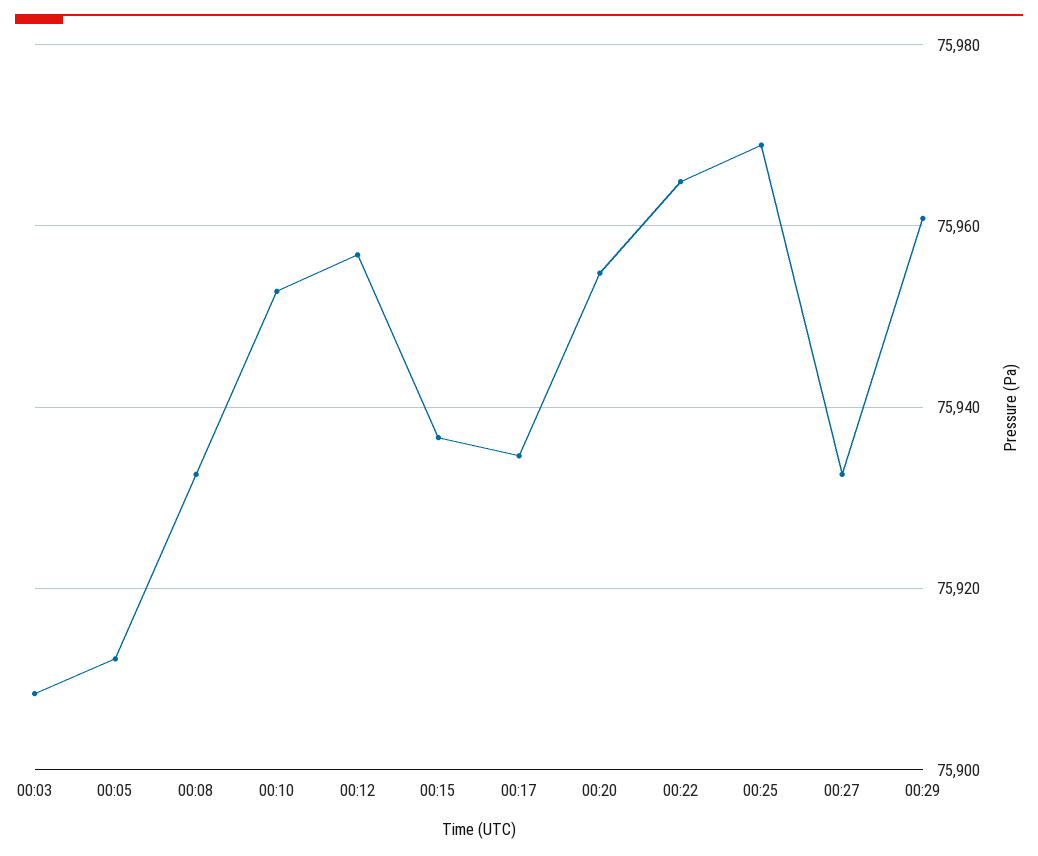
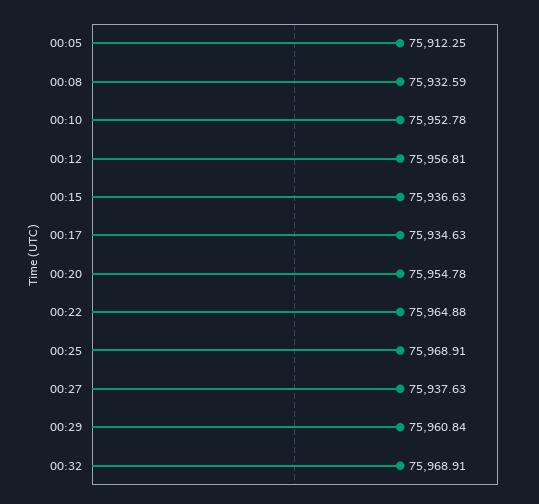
00:03: 75908 -> none
00:27: 75932 -> 75937.63
00:32: none -> 75968.91

